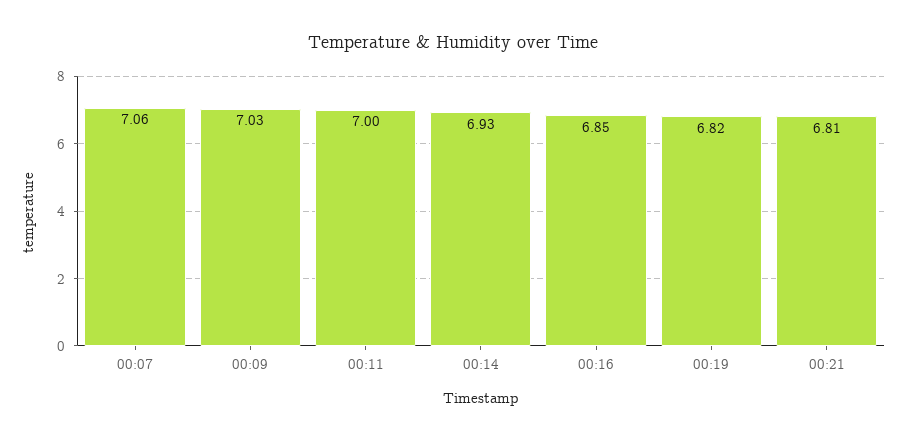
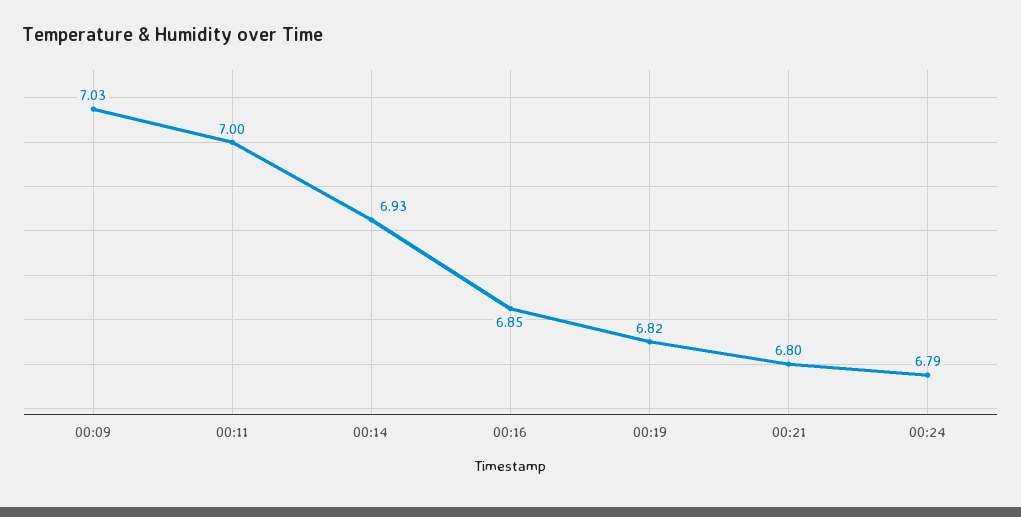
00:07: 7.06 -> none
00:21: 6.81 -> 6.8
00:24: none -> 6.79

